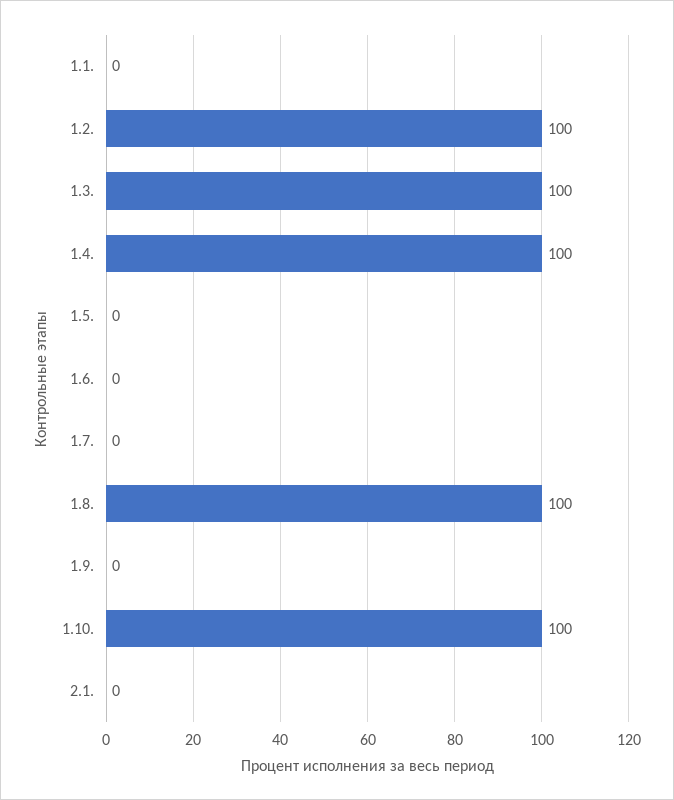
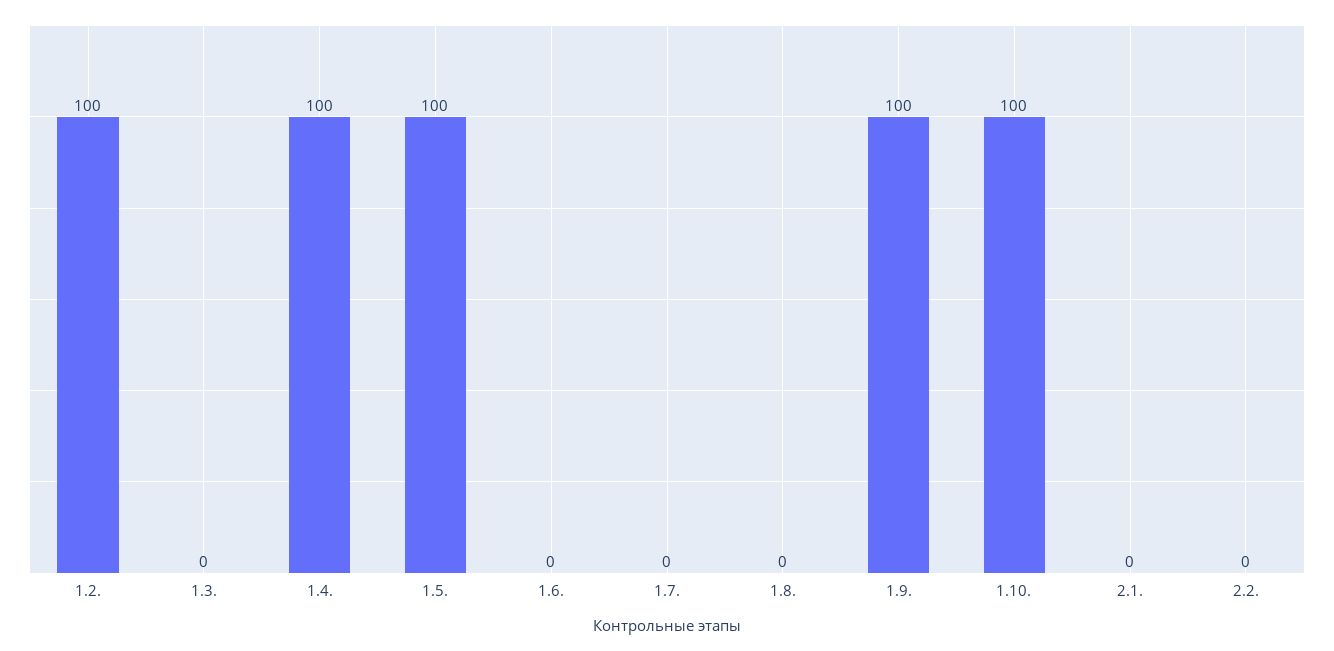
1.1.: 0 -> none
1.3.: 100 -> 0
1.5.: 0 -> 100
1.8.: 100 -> 0
1.9.: 0 -> 100
2.2.: none -> 0

